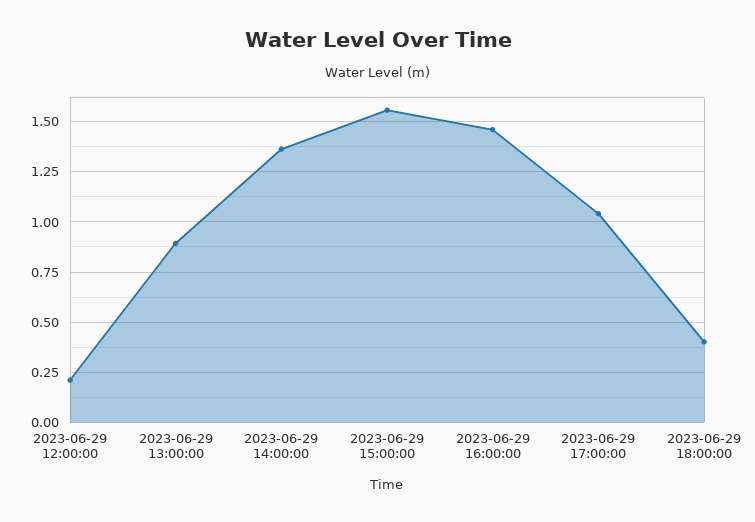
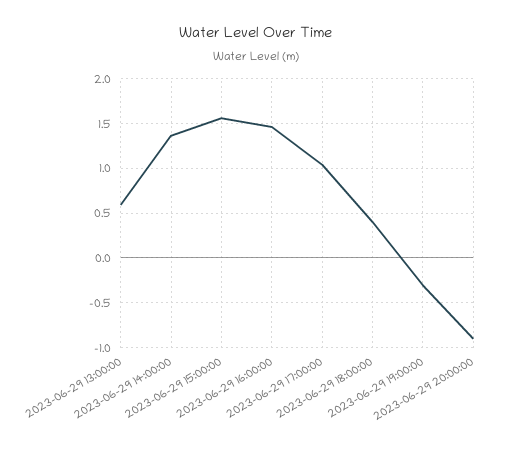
2023-06-29 12:00:00: 0.2 -> none
2023-06-29 13:00:00: 0.9 -> 0.6
2023-06-29 19:00:00: none -> -0.3
2023-06-29 20:00:00: none -> -0.9

